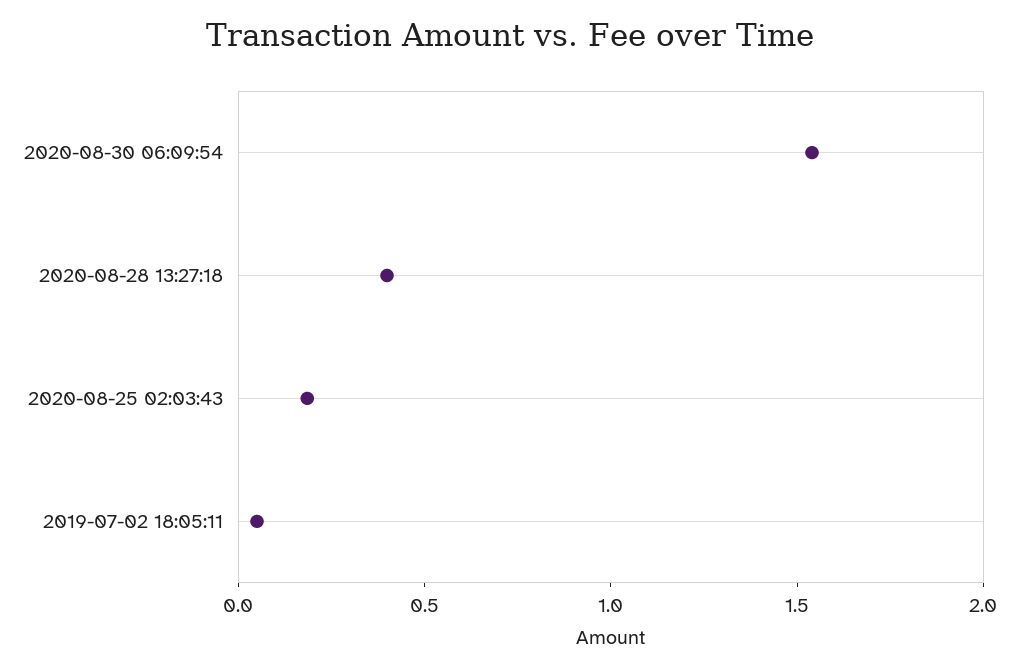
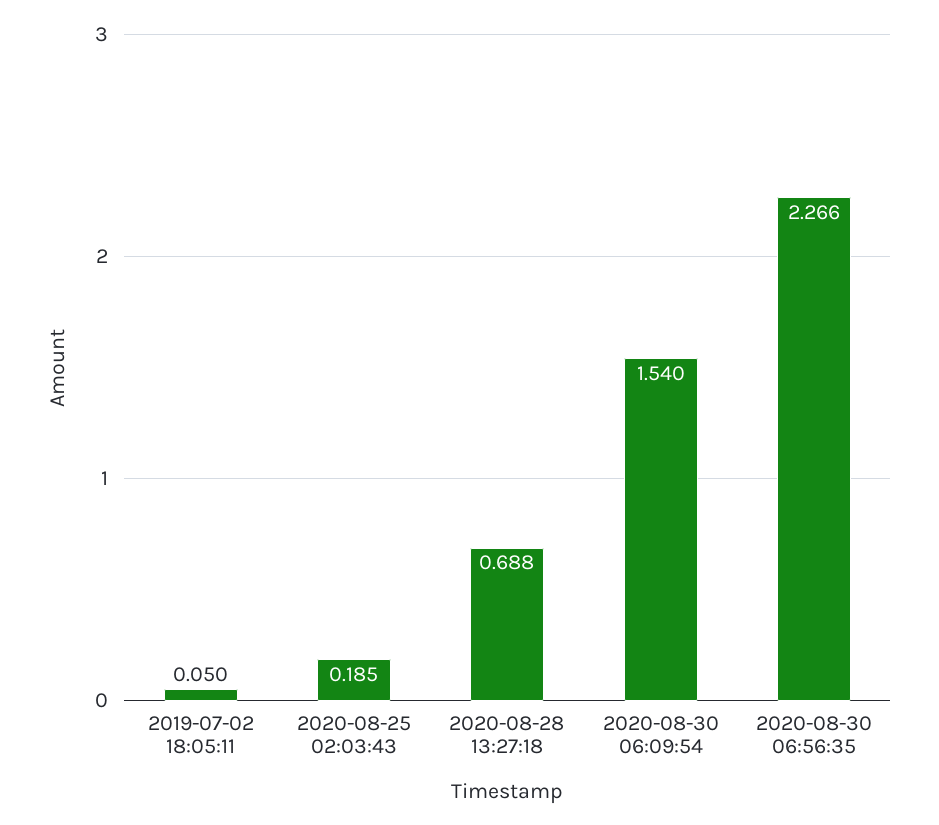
2020-08-28 13:27:18: 0.4 -> 0.688
2020-08-30 06:56:35: none -> 2.266

